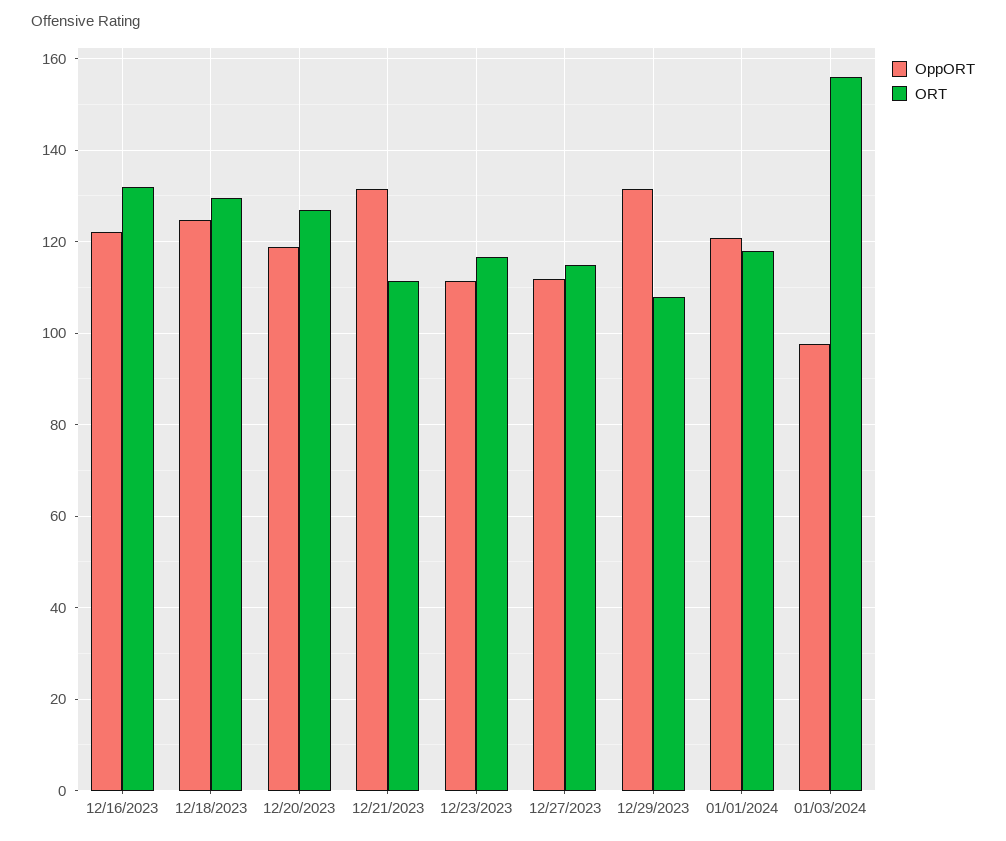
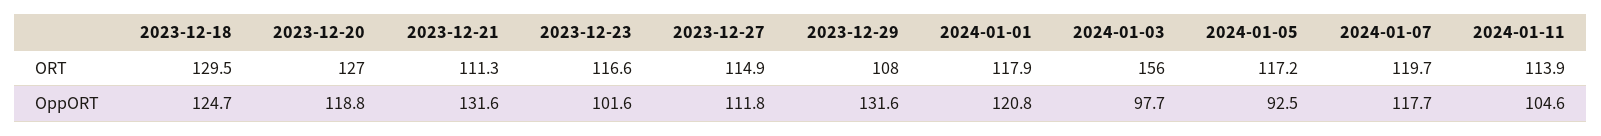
OppORT, 12/16/2023: 122 -> none
ORT, 12/16/2023: 132 -> none
OppORT, 12/23/2023: 112 -> 101.6
ORT, 2024-01-05: none -> 117.2
ORT, 2024-01-07: none -> 119.7
ORT, 2024-01-11: none -> 113.9
OppORT, 2024-01-05: none -> 92.5
OppORT, 2024-01-07: none -> 117.7
OppORT, 2024-01-11: none -> 104.6

